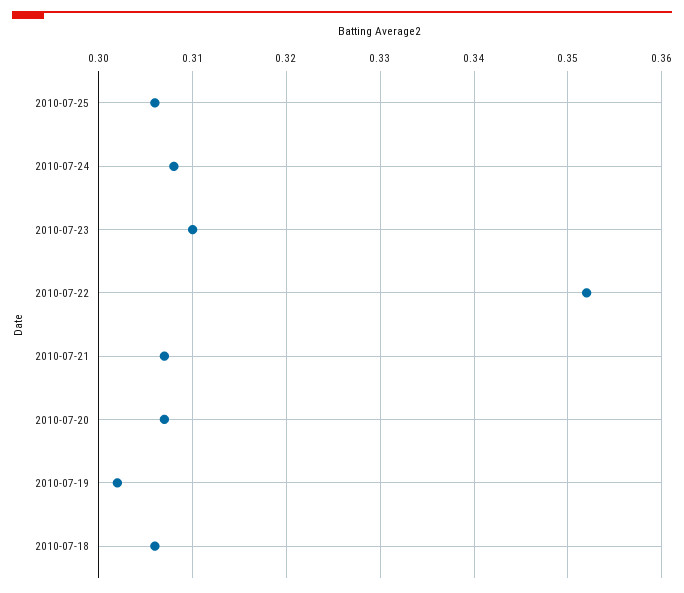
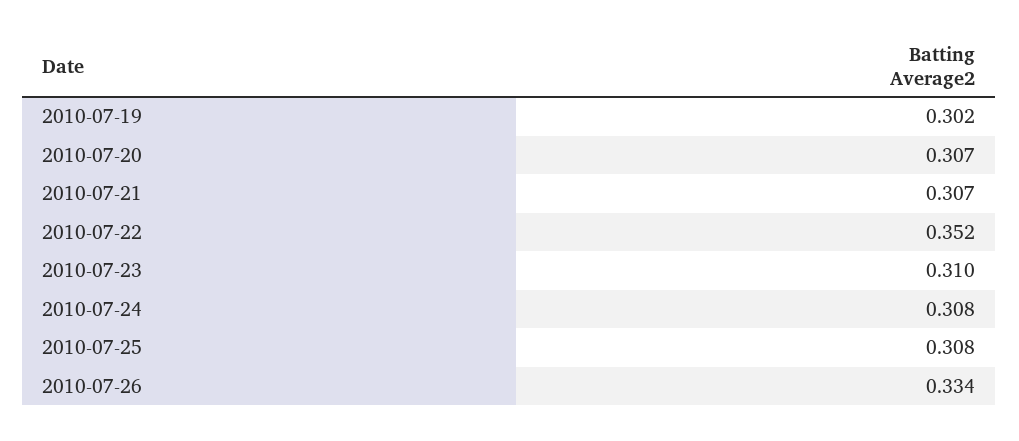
2010-07-25: 0.306 -> 0.308
2010-07-18: 0.306 -> none
2010-07-26: none -> 0.334

